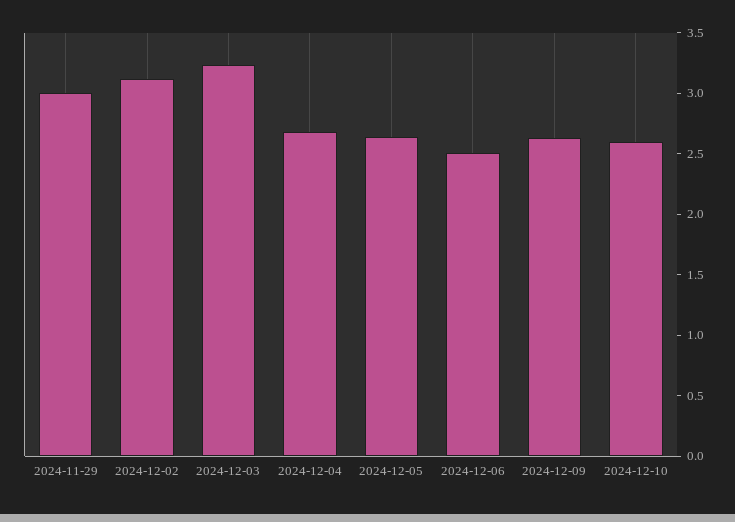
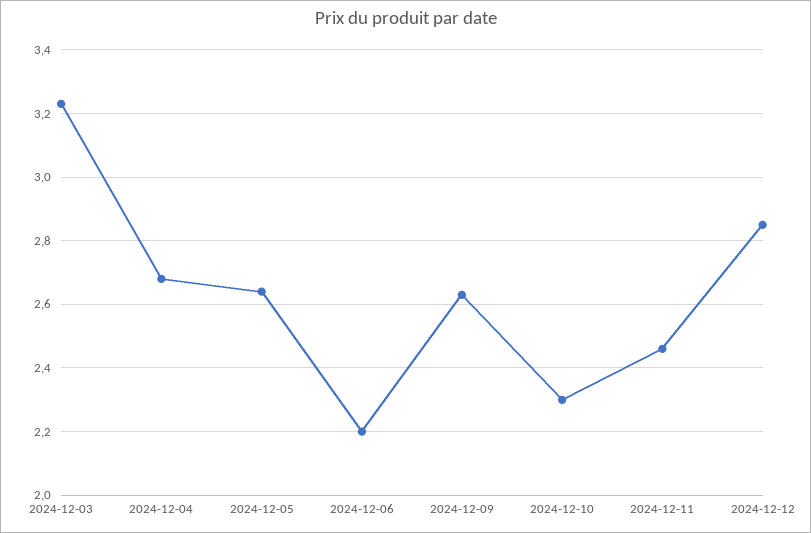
2024-11-29: 3 -> none
2024-12-02: 3.1 -> none
2024-12-06: 2.5 -> 2.2
2024-12-10: 2.6 -> 2.3
2024-12-11: none -> 2.45
2024-12-12: none -> 2.85

